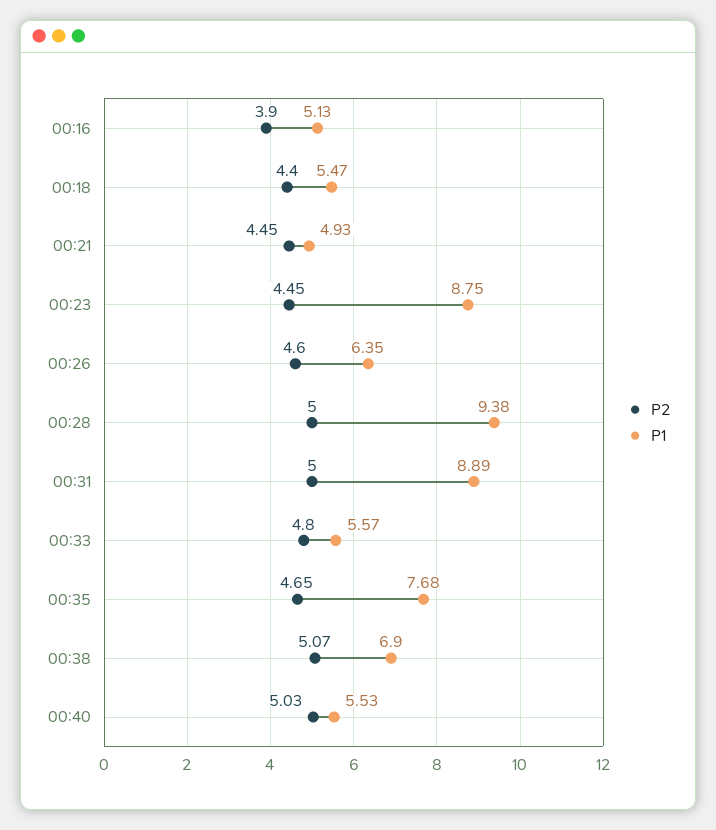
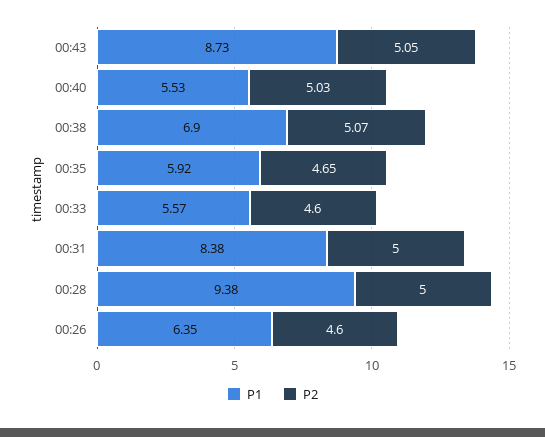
P2, 00:16: 3.9 -> none
P1, 00:16: 5.13 -> none
P2, 00:18: 4.4 -> none
P1, 00:18: 5.47 -> none
P2, 00:21: 4.45 -> none
P1, 00:21: 4.93 -> none
P2, 00:23: 4.45 -> none
P1, 00:23: 8.75 -> none
P1, 00:31: 8.89 -> 8.38
P2, 00:33: 4.8 -> 4.6
P1, 00:35: 7.68 -> 5.92
P1, 00:43: none -> 8.73
P2, 00:43: none -> 5.05

